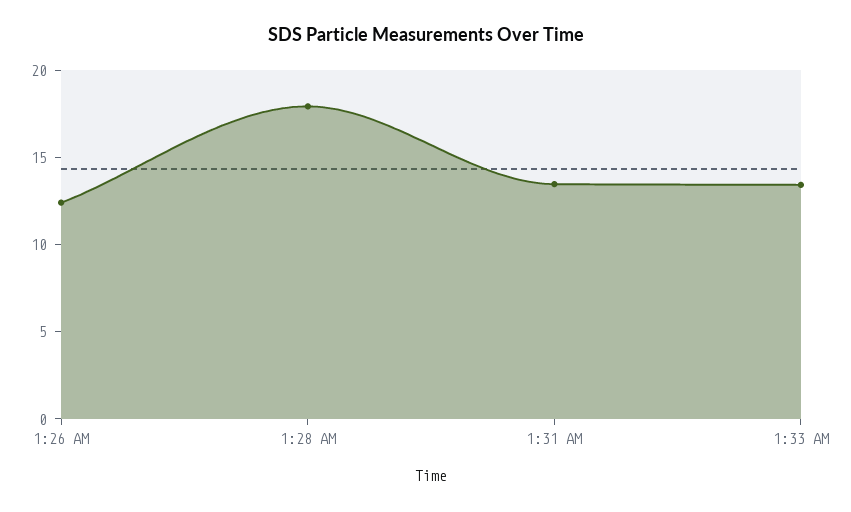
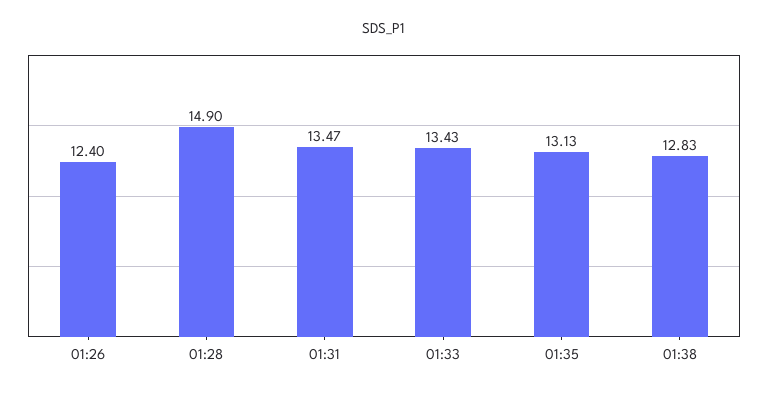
1:28 AM: 18 -> 14.9
01:35: none -> 13.13
01:38: none -> 12.83

